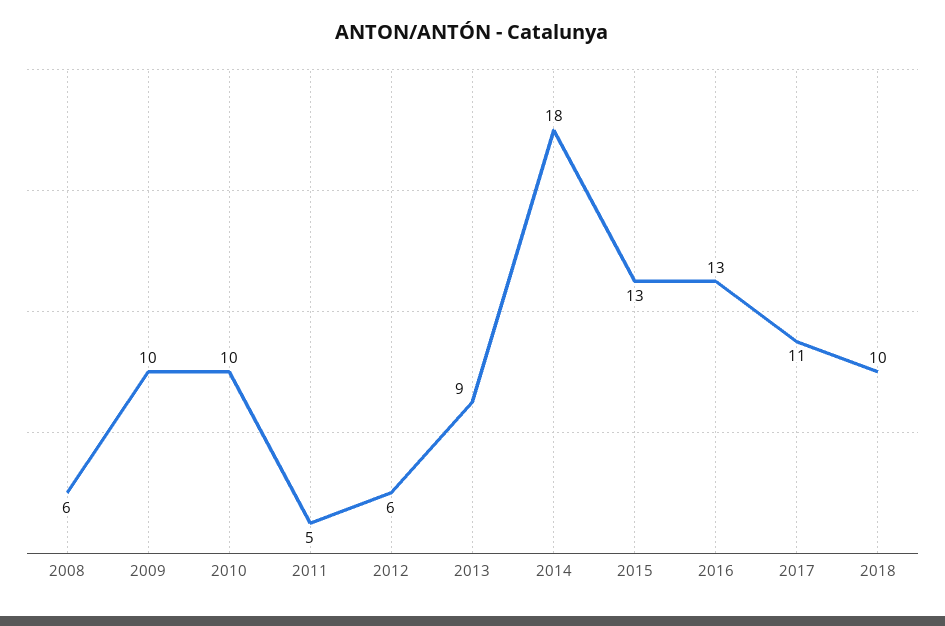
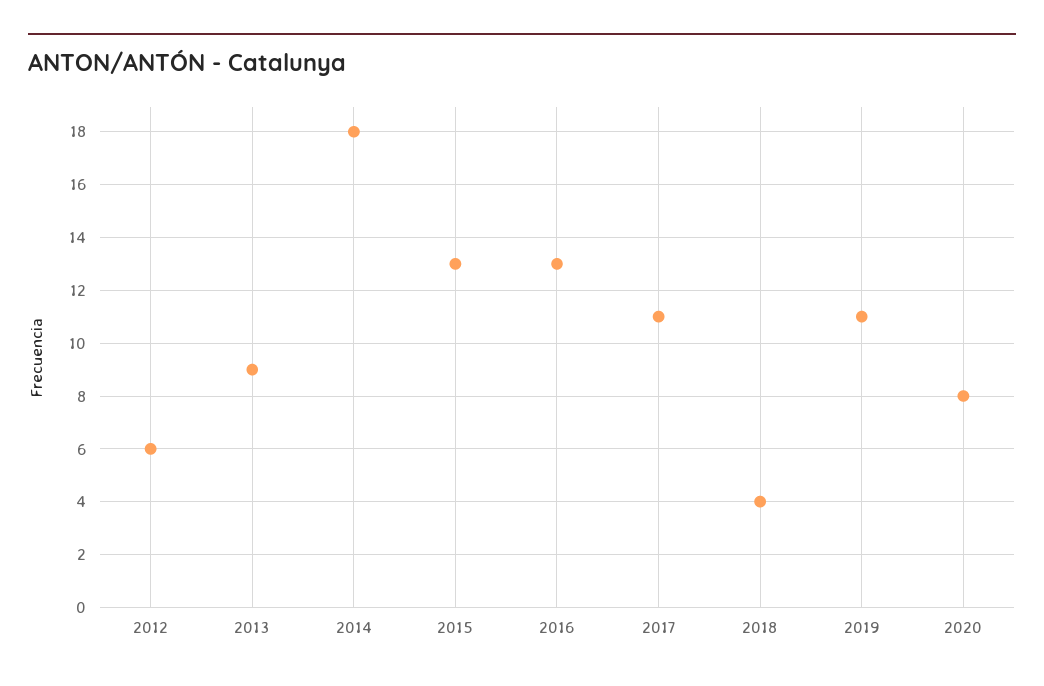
2008: 6 -> none
2009: 10 -> none
2010: 10 -> none
2011: 5 -> none
2018: 10 -> 4
2019: none -> 11
2020: none -> 8

